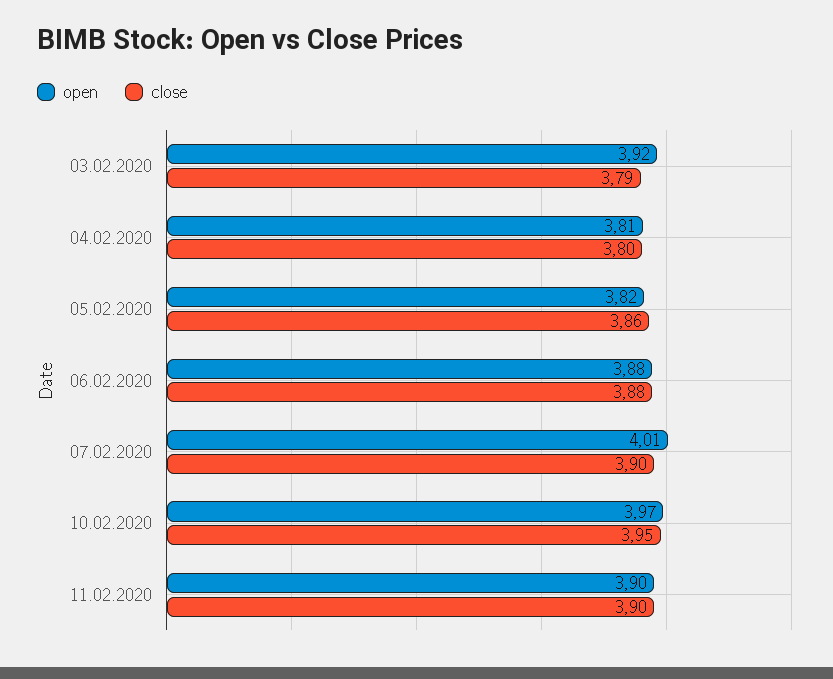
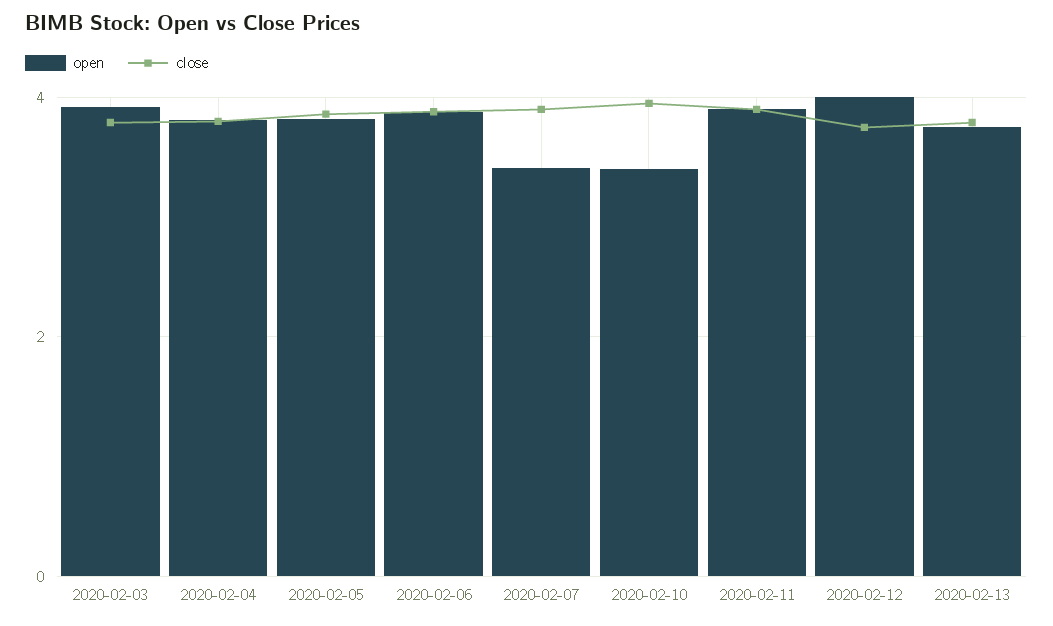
open, 07.02.2020: 4.01 -> 3.4
open, 10.02.2020: 3.97 -> 3.4
open, 2020-02-12: none -> 4
close, 2020-02-12: none -> 3.8
open, 2020-02-13: none -> 3.8
close, 2020-02-13: none -> 3.8

